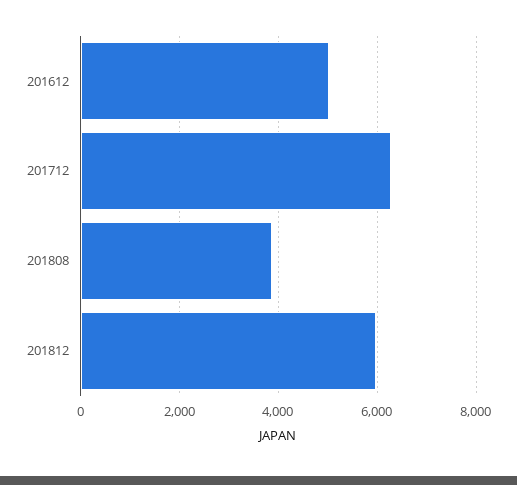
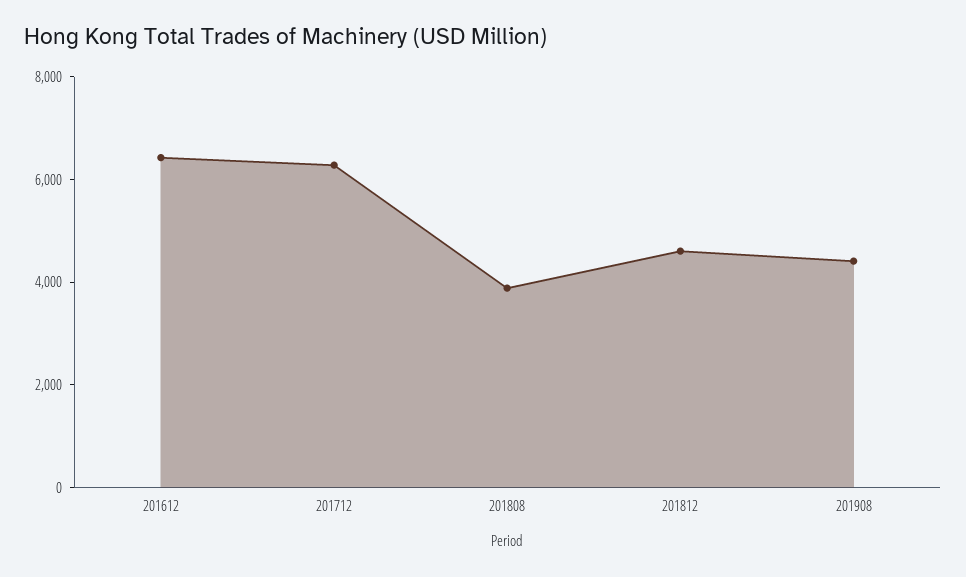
201612: 5000 -> 6500
201812: 6000 -> 4500
201908: none -> 4500

